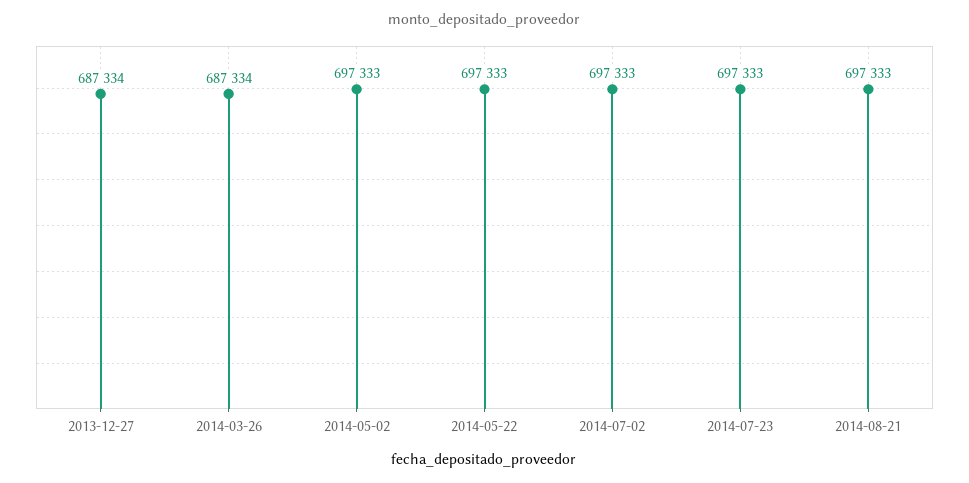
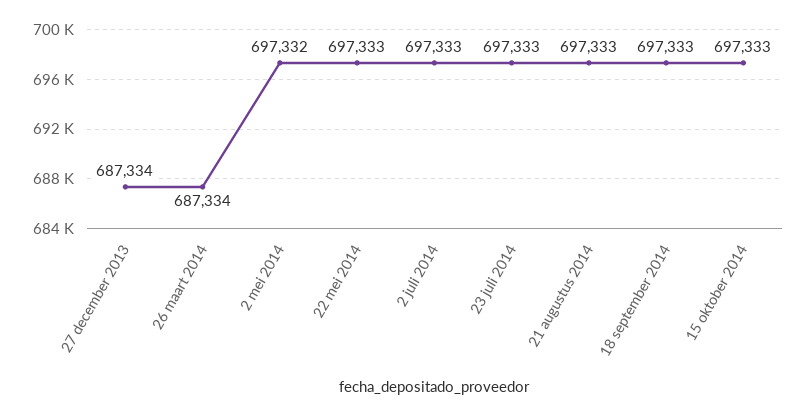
2014-05-02: 697333 -> 697332
18 september 2014: none -> 697333
15 oktober 2014: none -> 697333

